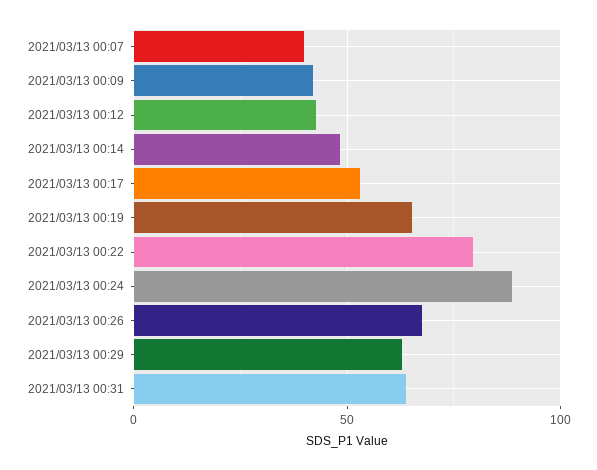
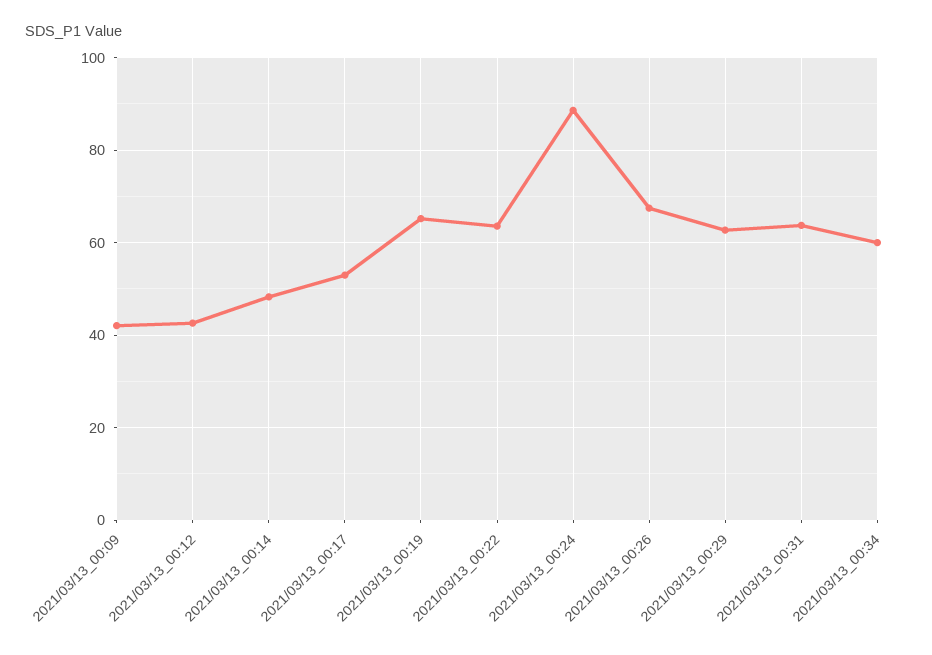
2021/03/13 00:07: 40 -> none
2021/03/13 00:22: 80 -> 64
2021/03/13_00:34: none -> 60

